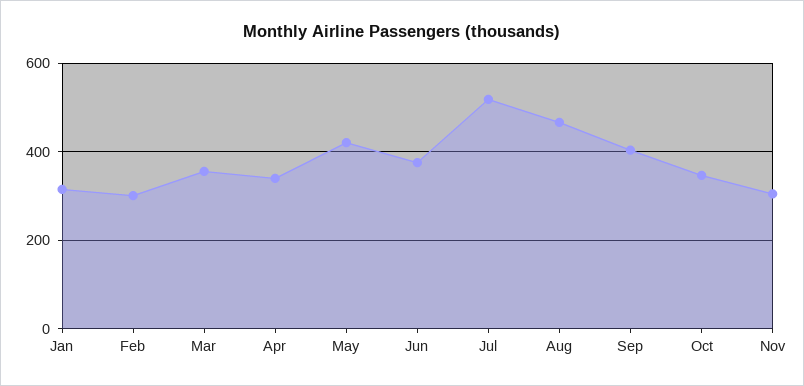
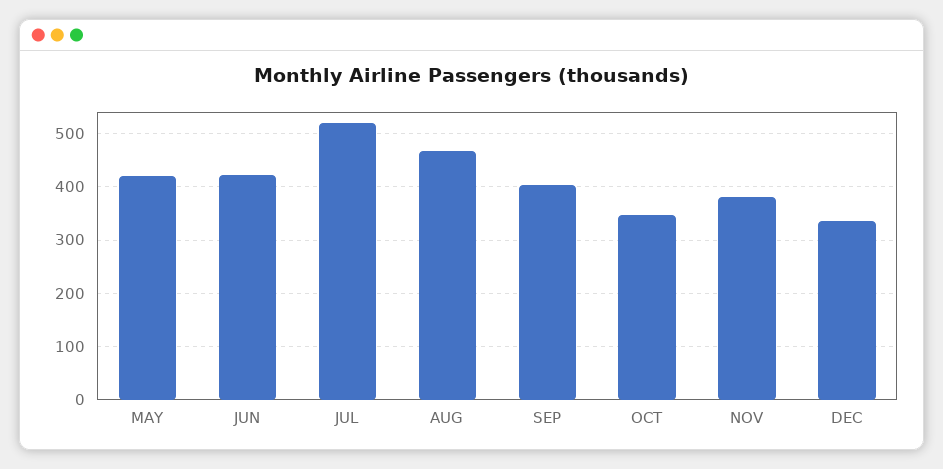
Jan: 320 -> none
Feb: 300 -> none
Mar: 360 -> none
Apr: 340 -> none
Jun: 380 -> 420
Nov: 300 -> 380
DEC: none -> 340

